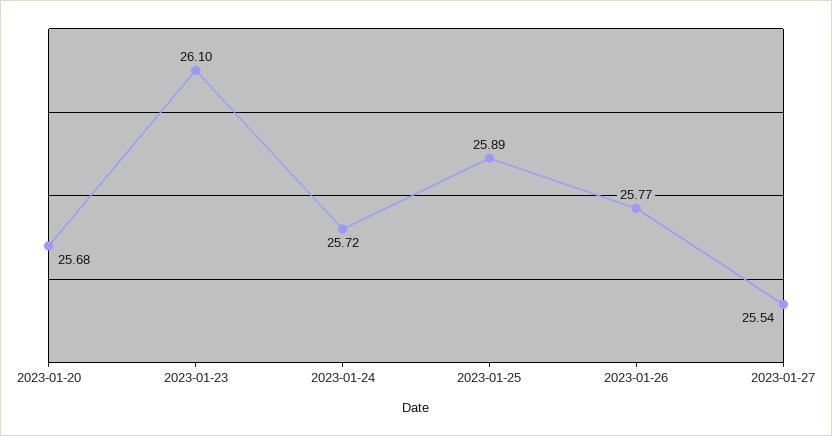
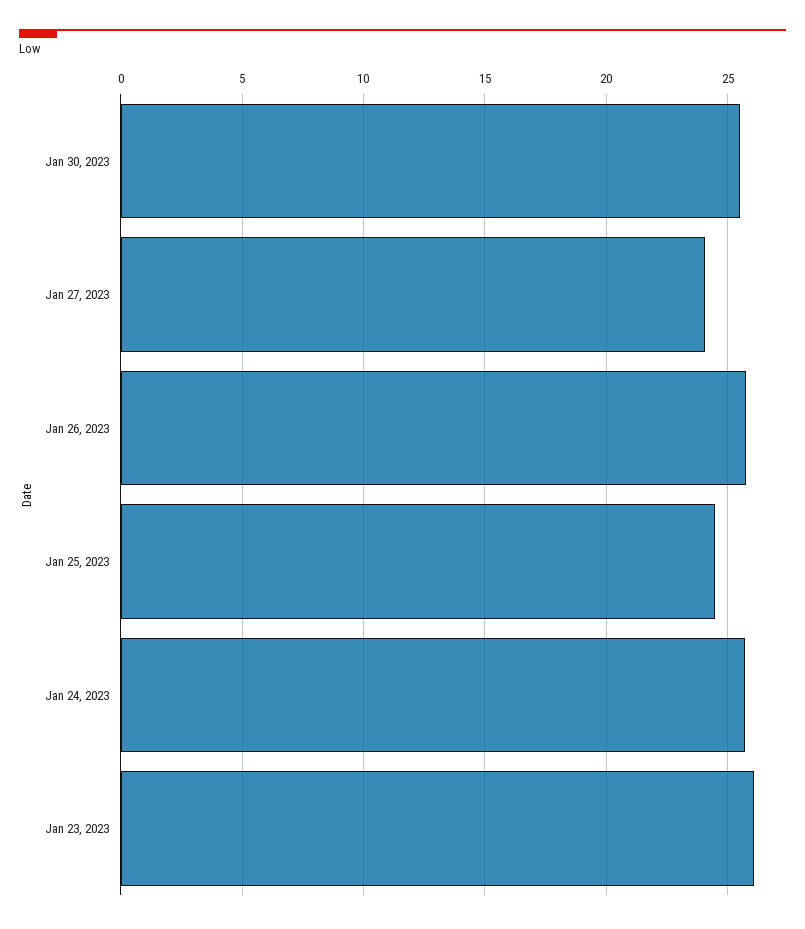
2023-01-20: 25.68 -> none
2023-01-25: 25.89 -> 24.5
2023-01-27: 25.54 -> 24
Jan 30, 2023: none -> 25.5

